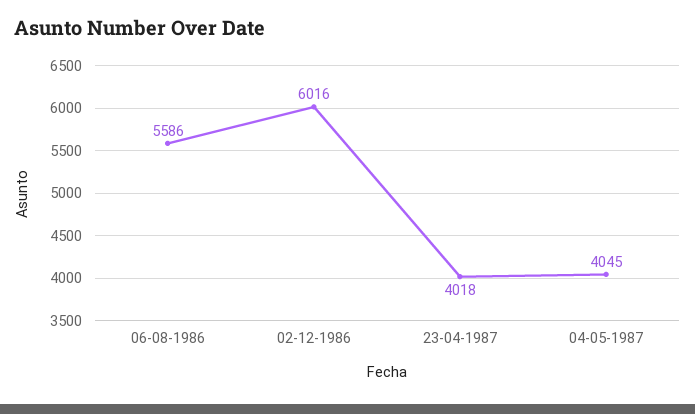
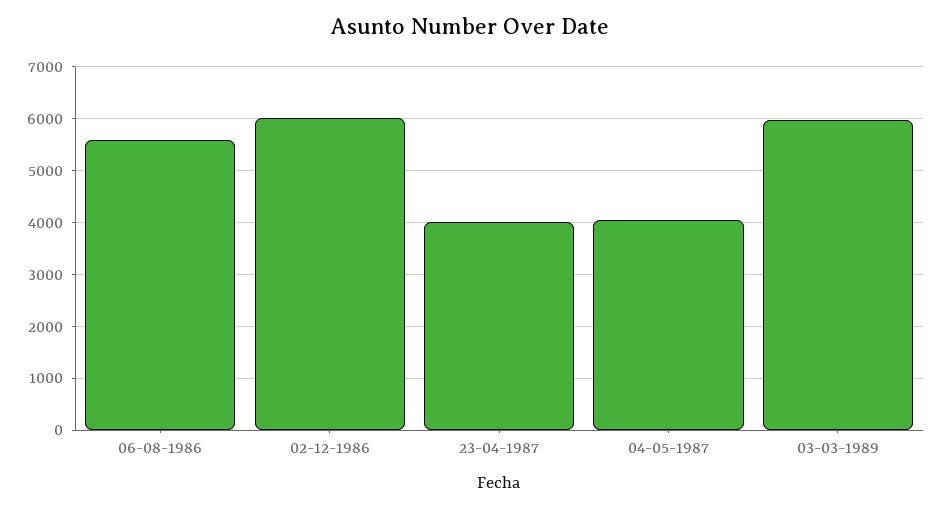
03-03-1989: none -> 6000

